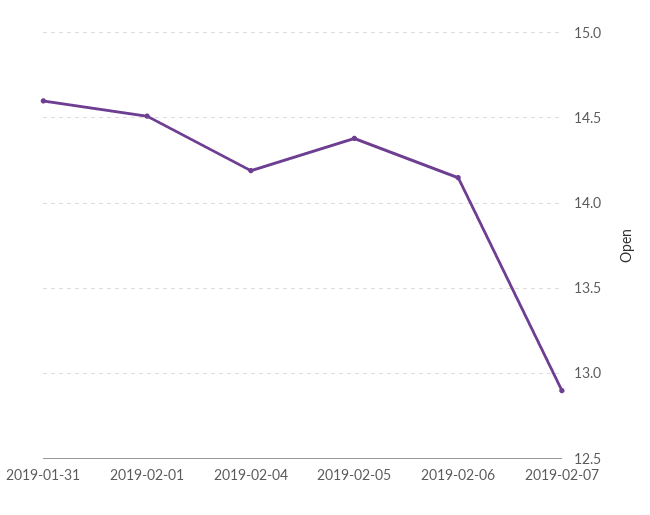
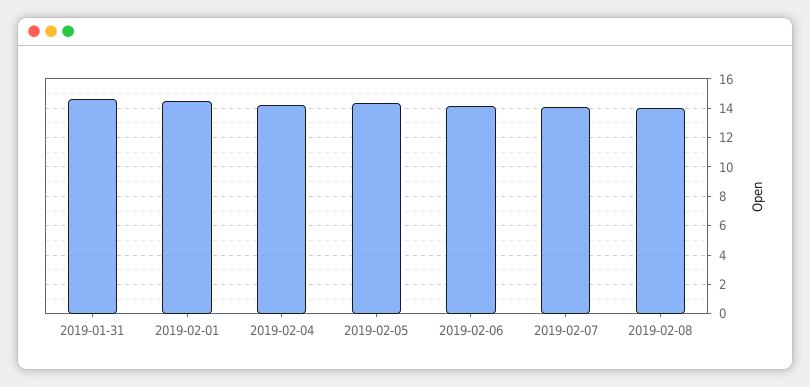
2019-02-07: 12.9 -> 14
2019-02-08: none -> 14

